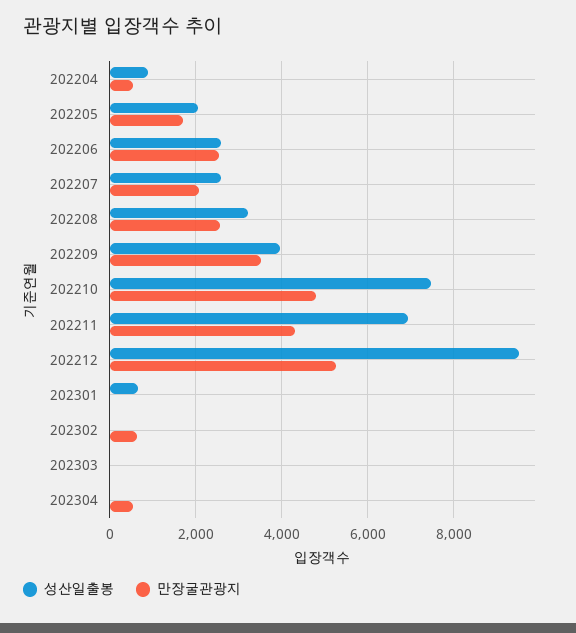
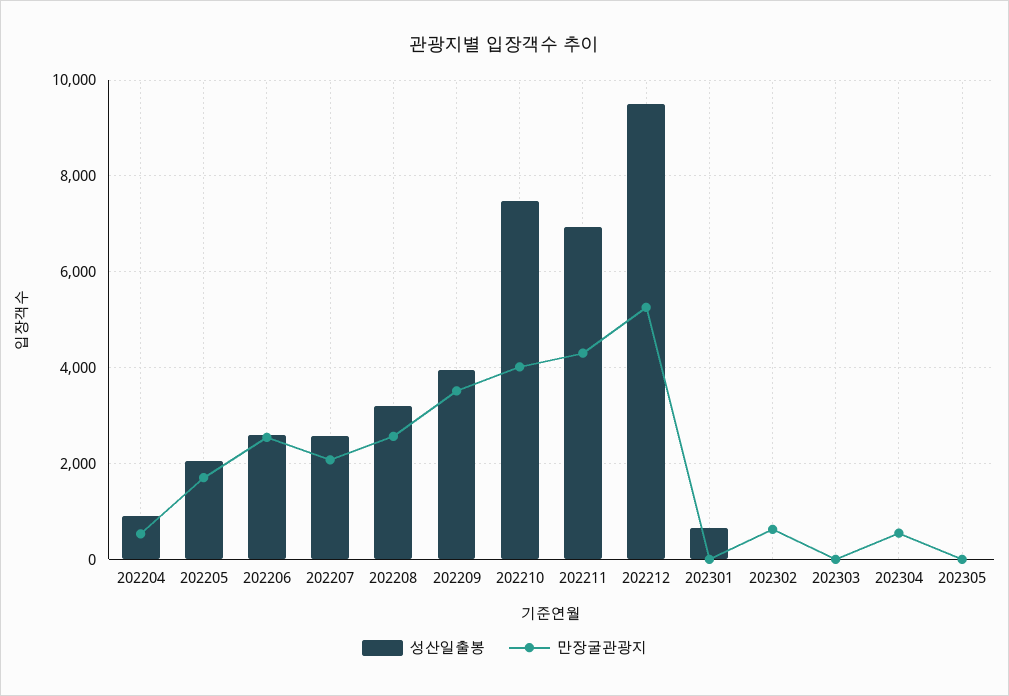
만장굴관광지, 202210: 4800 -> 4000
성산일출봉, 202305: none -> 0
만장굴관광지, 202305: none -> 0

